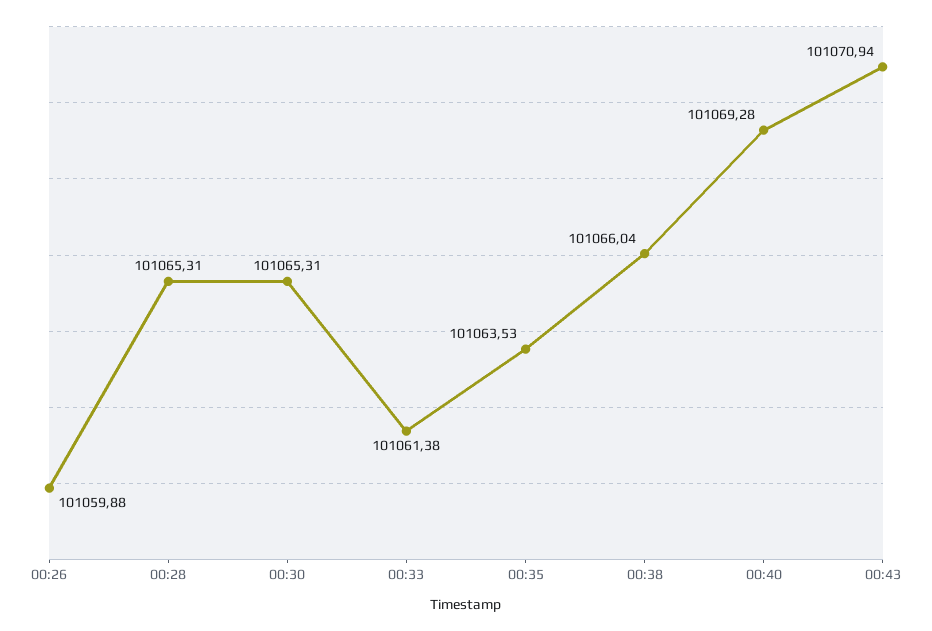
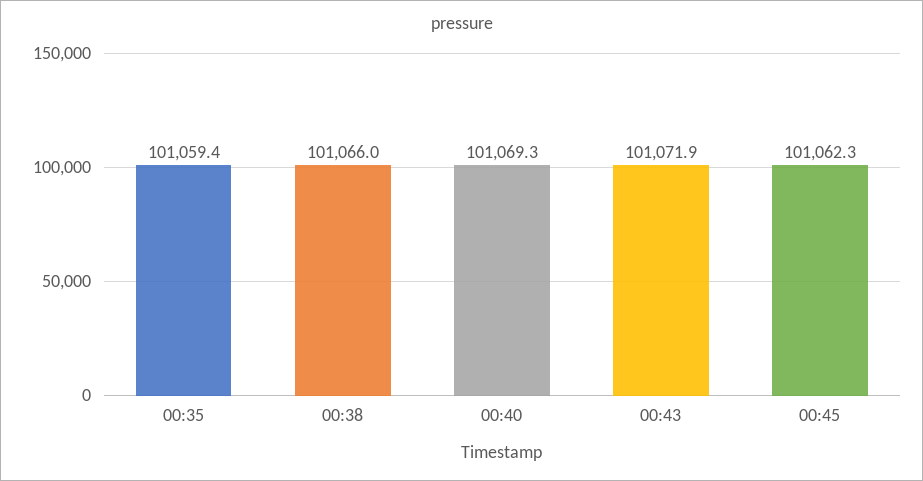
00:26: 101059.88 -> none
00:28: 101065.31 -> none
00:30: 101065.31 -> none
00:33: 101061.38 -> none
00:35: 101063.53 -> 101059.4
00:43: 101070.94 -> 101071.9
00:45: none -> 101062.3

